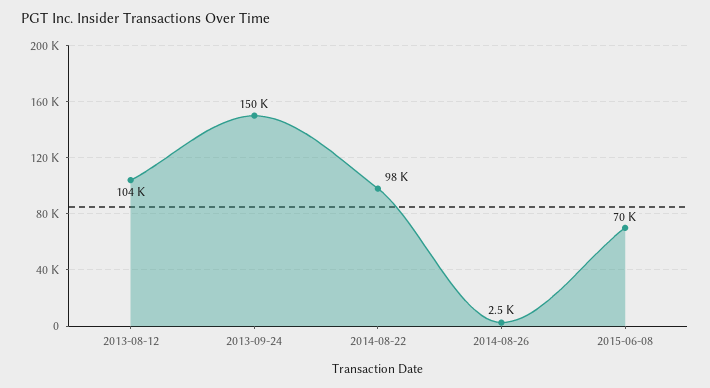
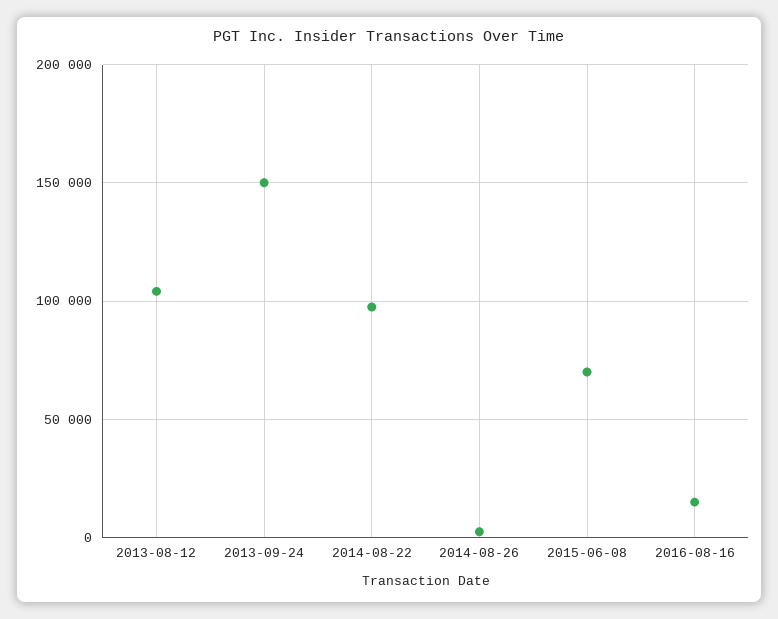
2016-08-16: none -> 15000

